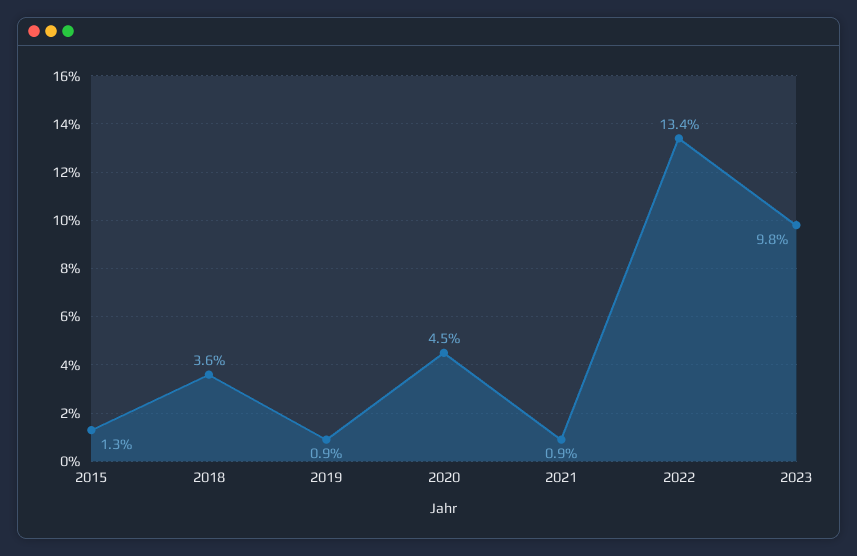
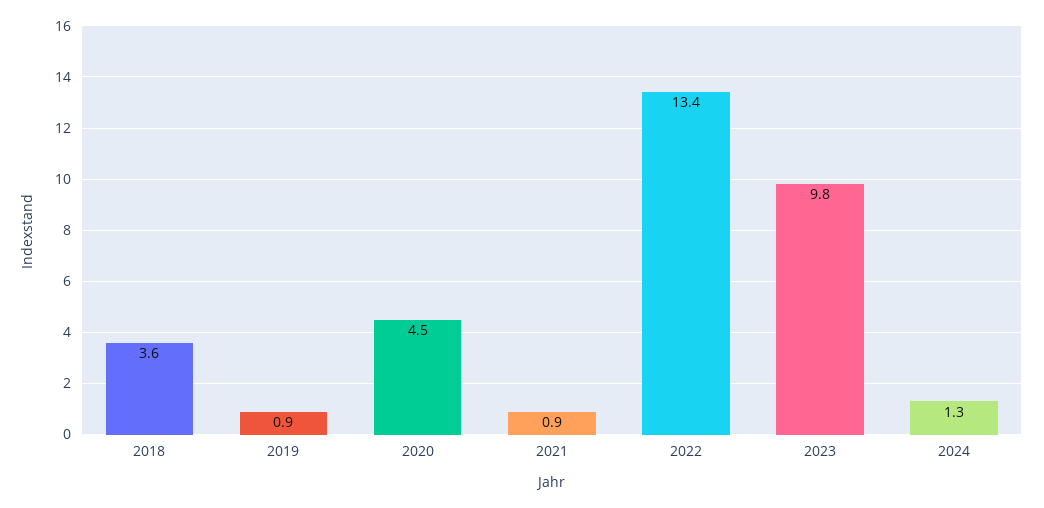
2015: 1.3 -> none
2024: none -> 1.3

